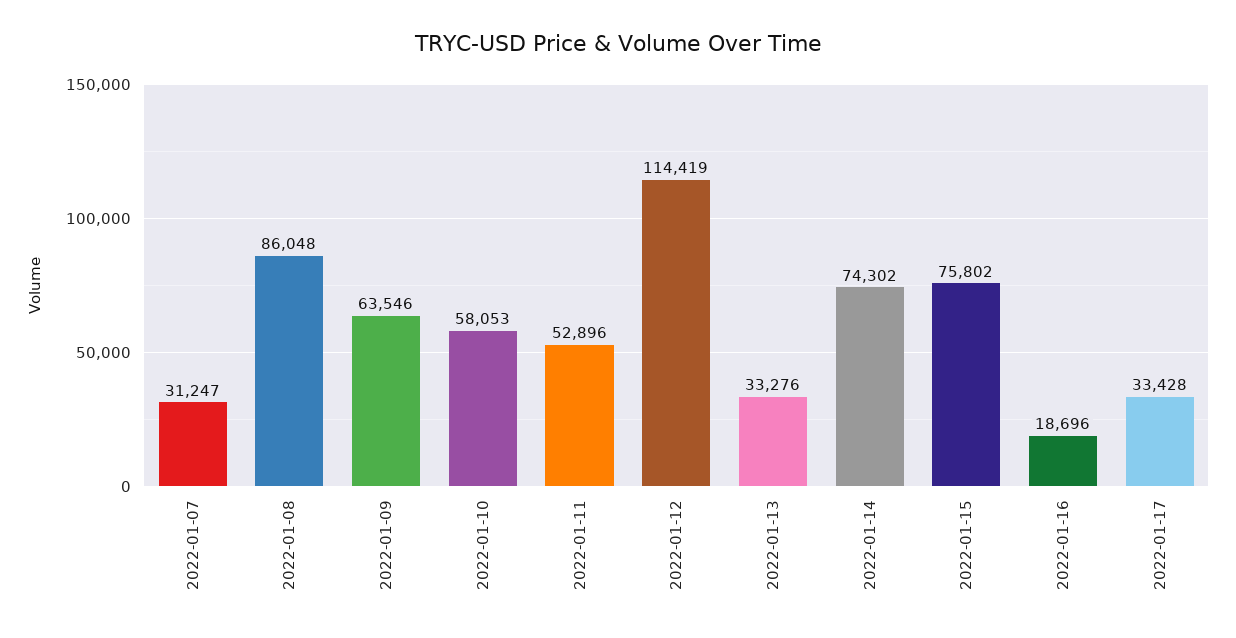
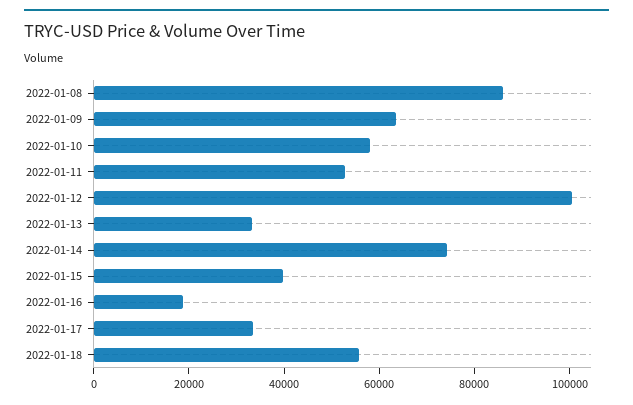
2022-01-07: 31247 -> none
2022-01-12: 114419 -> 100000
2022-01-15: 75802 -> 40000
2022-01-18: none -> 55000

